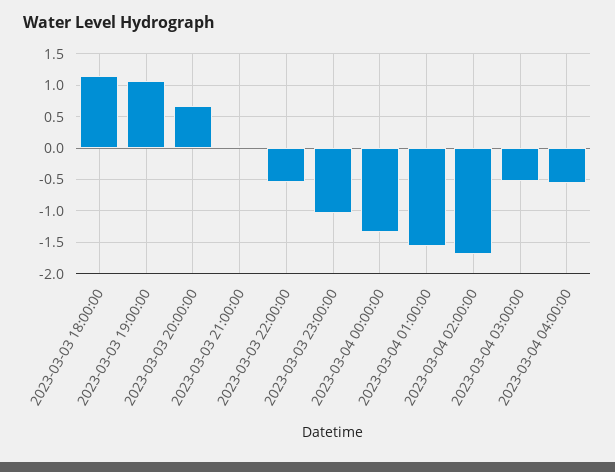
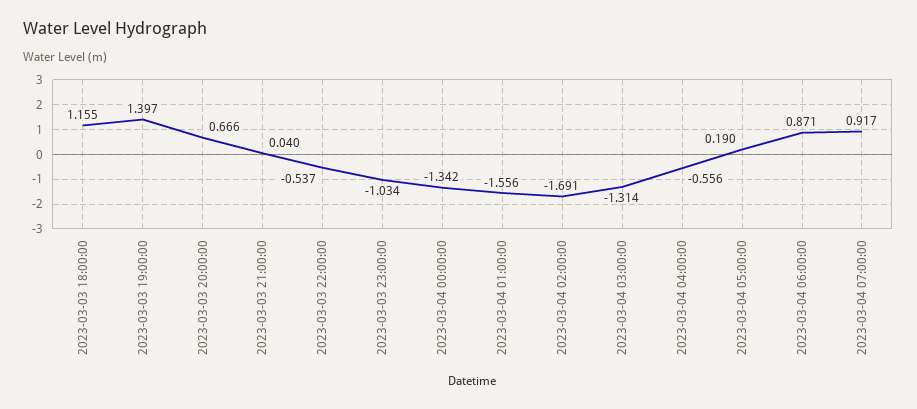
2023-03-03 19:00:00: 1.1 -> 1.397
2023-03-04 03:00:00: -0.5 -> -1.314
2023-03-04 05:00:00: none -> 0.19
2023-03-04 06:00:00: none -> 0.871
2023-03-04 07:00:00: none -> 0.917

